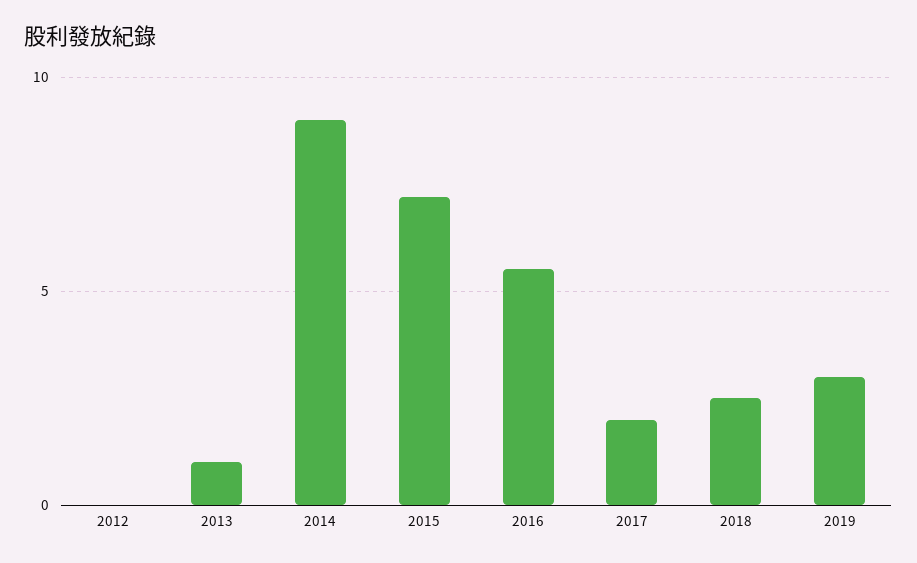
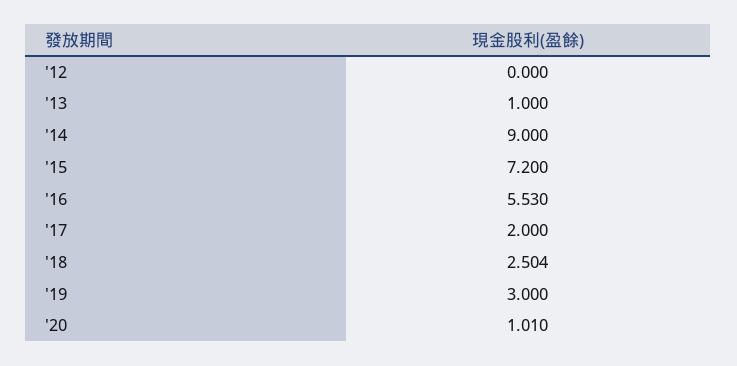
'20: none -> 1.01

